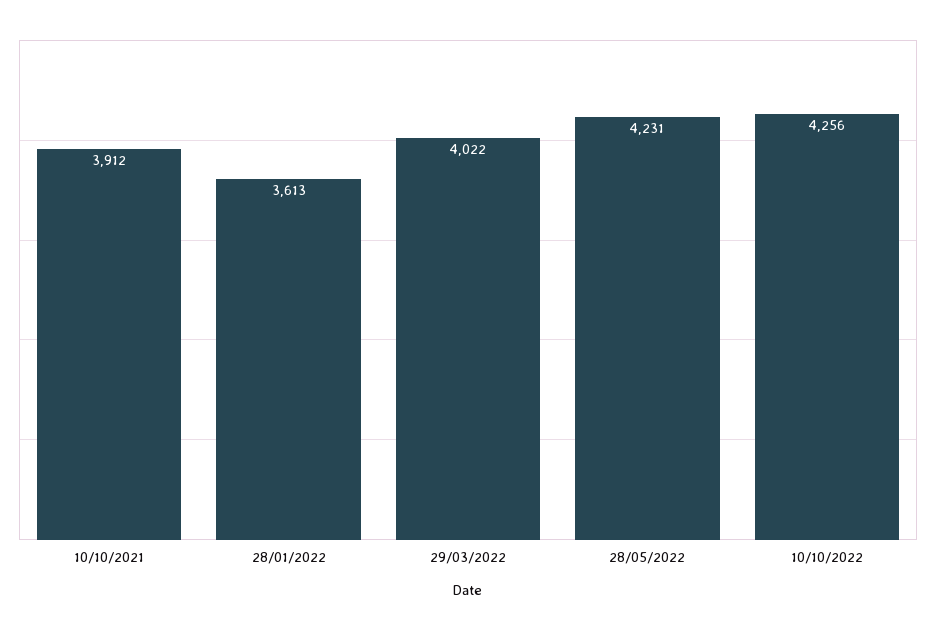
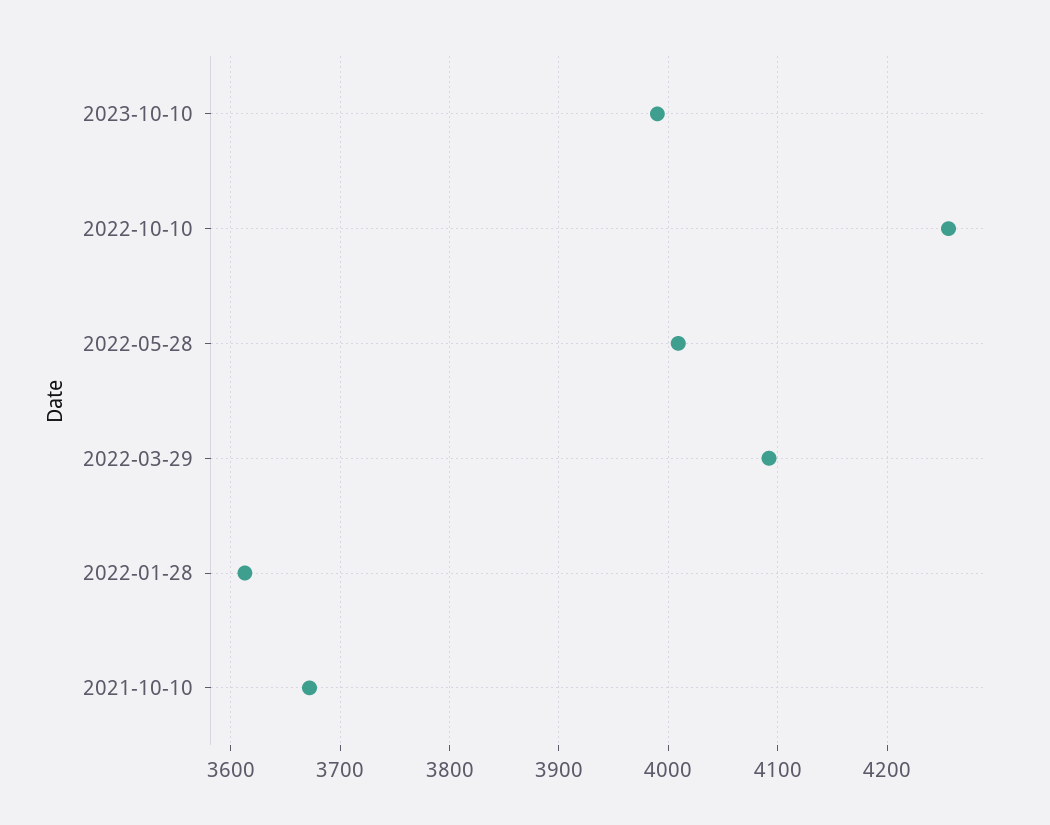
10/10/2021: 3912 -> 3670
29/03/2022: 4022 -> 4090
28/05/2022: 4231 -> 4010
2023-10-10: none -> 3990

